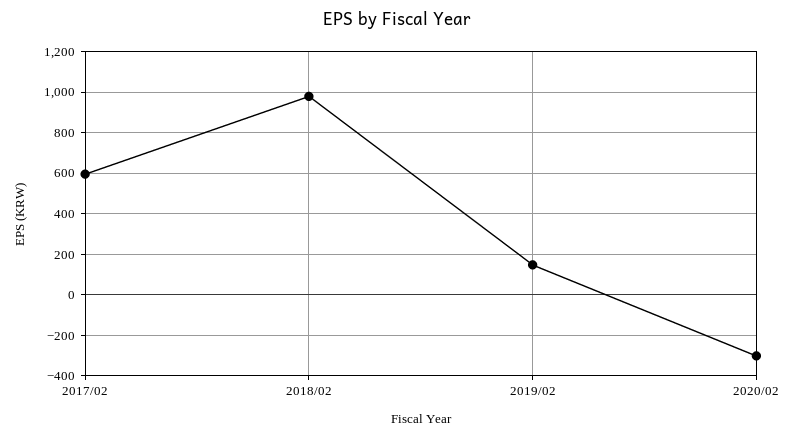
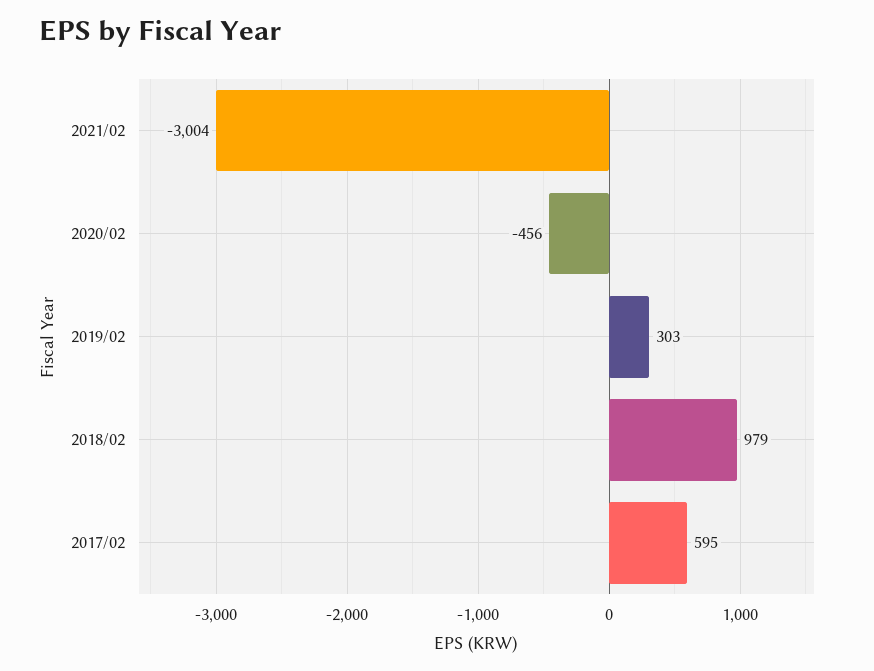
2019/02: 150 -> 303
2020/02: -300 -> -456
2021/02: none -> -3004

